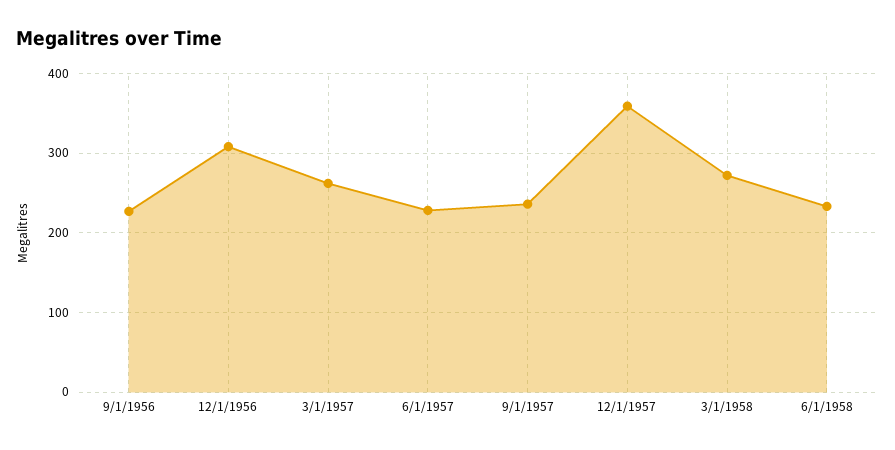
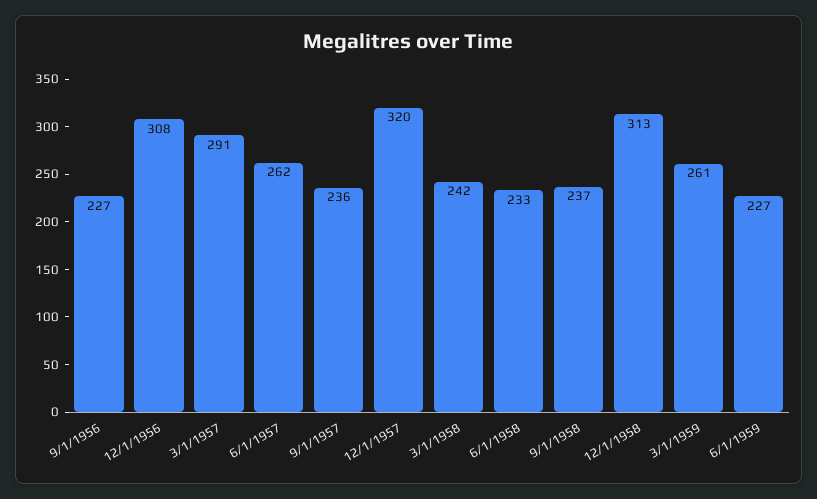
3/1/1957: 260 -> 291
6/1/1957: 230 -> 262
12/1/1957: 360 -> 320
3/1/1958: 270 -> 242
9/1/1958: none -> 237
12/1/1958: none -> 313
3/1/1959: none -> 261
6/1/1959: none -> 227

